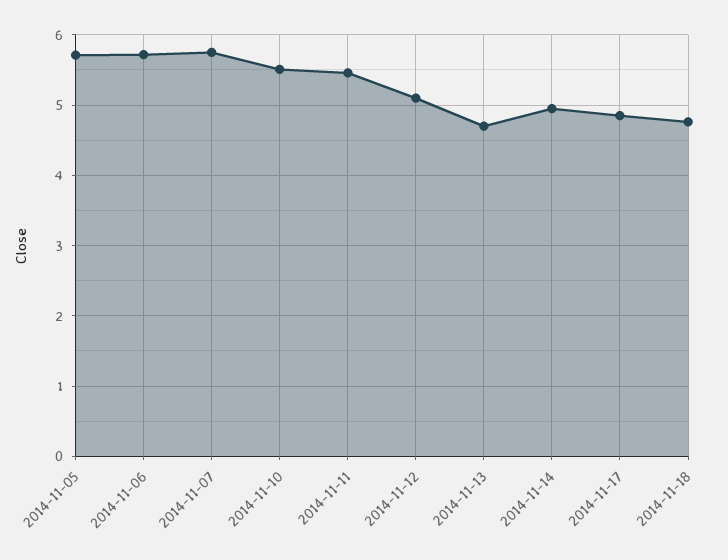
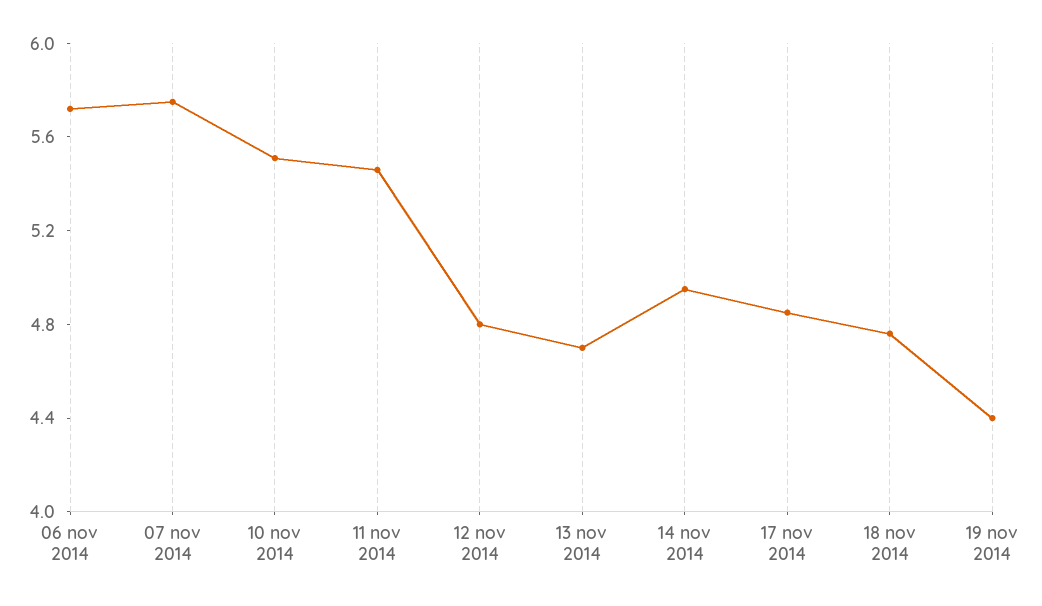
2014-11-05: 5.7 -> none
2014-11-12: 5.1 -> 4.8
19 nov 2014: none -> 4.4

